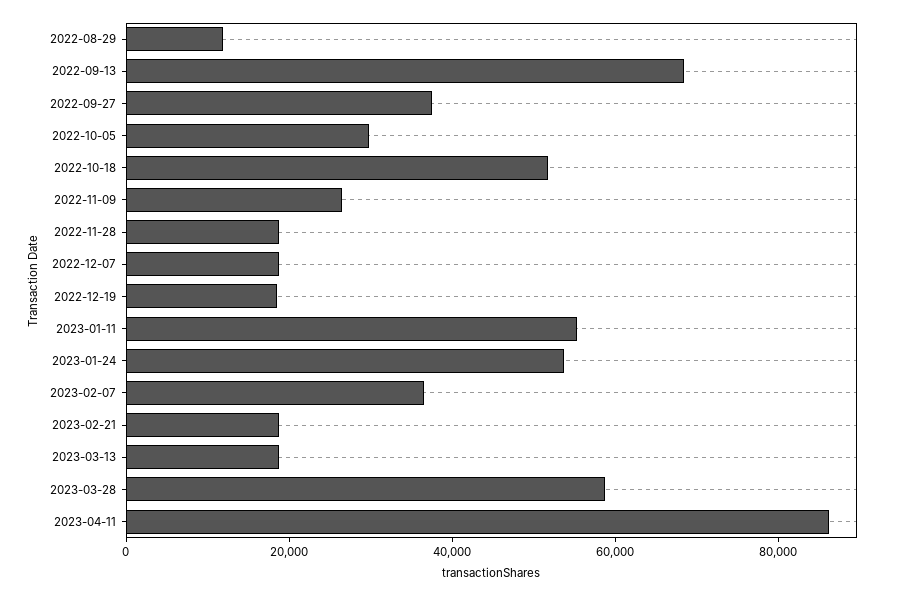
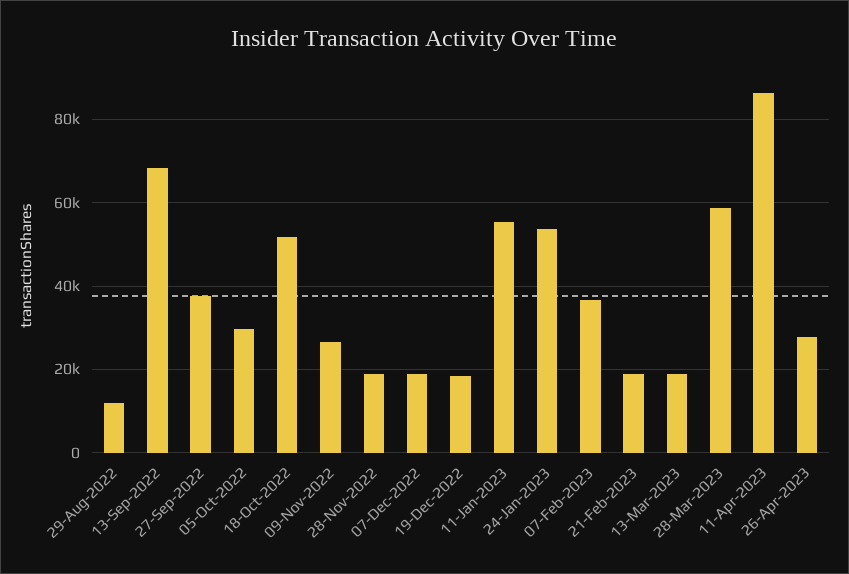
26-Apr-2023: none -> 28000

